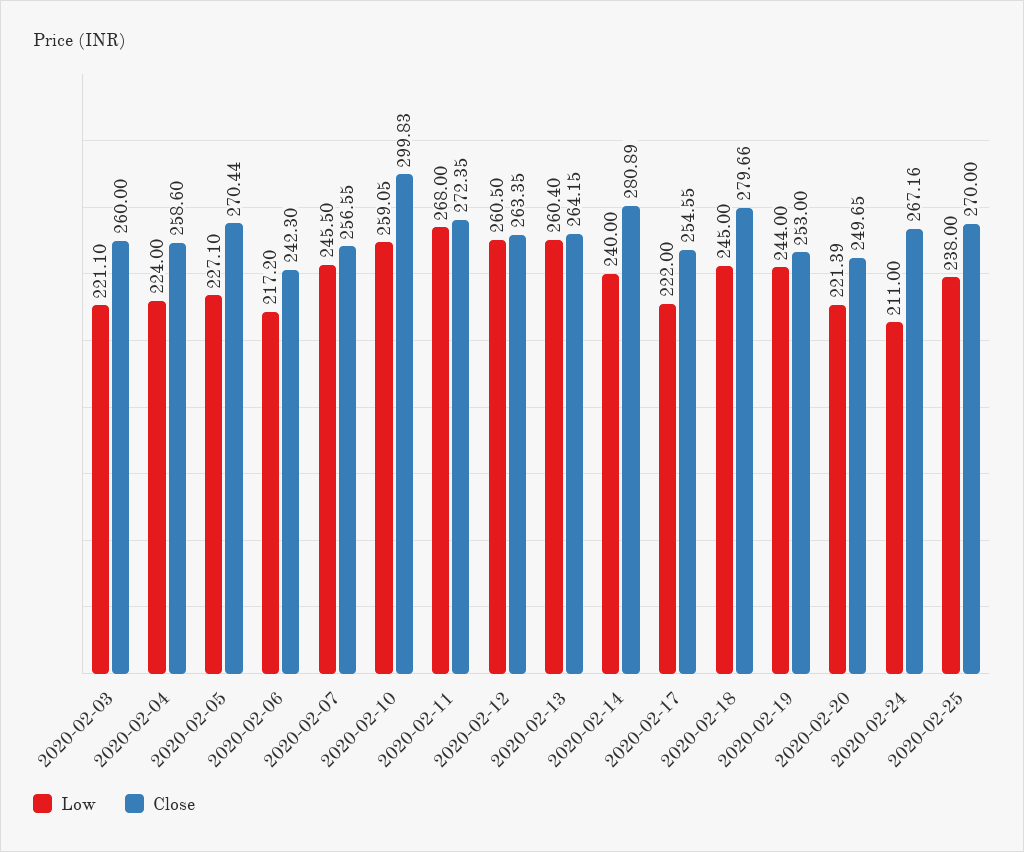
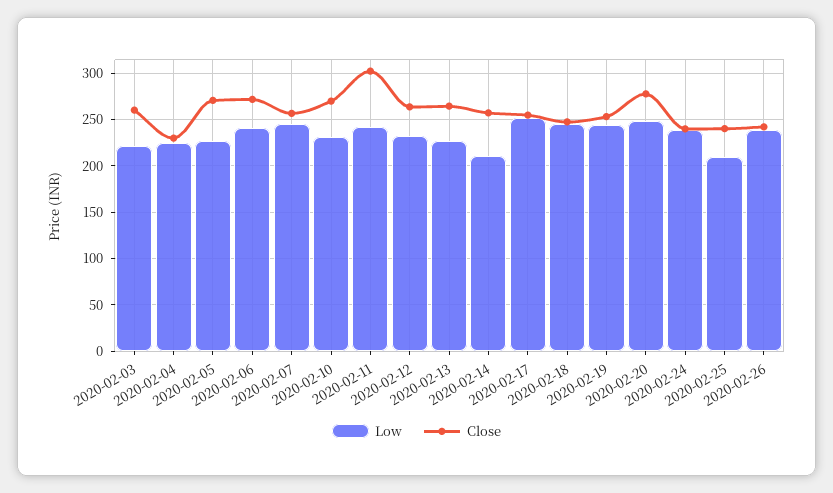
Close, 2020-02-04: 258.6 -> 230
Low, 2020-02-06: 217.2 -> 240
Close, 2020-02-06: 242.3 -> 270
Low, 2020-02-10: 259.05 -> 230
Close, 2020-02-10: 299.83 -> 270
Low, 2020-02-11: 268 -> 240
Close, 2020-02-11: 272.35 -> 300
Low, 2020-02-12: 260.5 -> 230
Low, 2020-02-13: 260.4 -> 230
Low, 2020-02-14: 240 -> 210
Close, 2020-02-14: 280.89 -> 260
Low, 2020-02-17: 222 -> 250
Close, 2020-02-18: 279.66 -> 250
Low, 2020-02-20: 221.39 -> 250
Close, 2020-02-20: 249.65 -> 280
Low, 2020-02-24: 211 -> 240
Close, 2020-02-24: 267.16 -> 240
Low, 2020-02-25: 238 -> 210
Close, 2020-02-25: 270 -> 240
Low, 2020-02-26: none -> 240
Close, 2020-02-26: none -> 240

